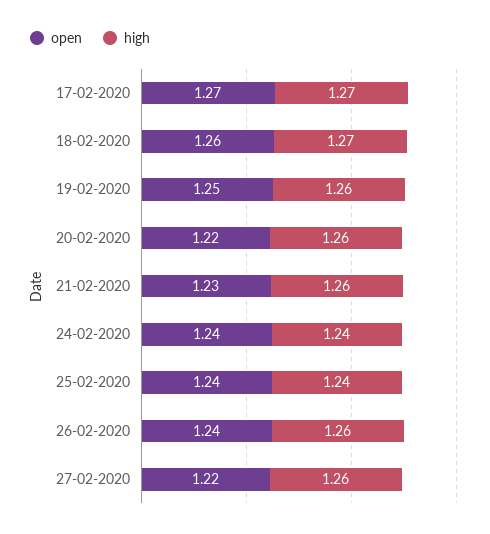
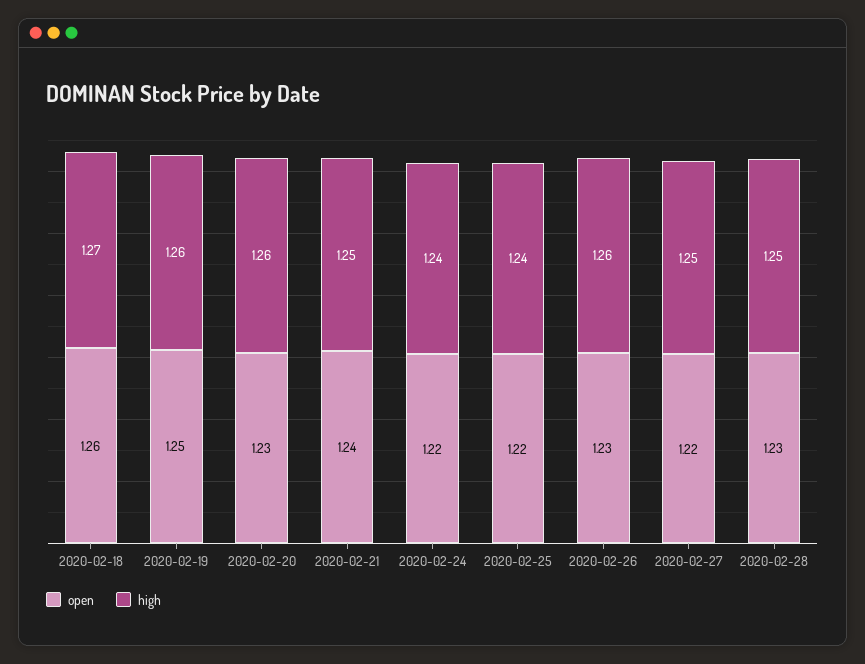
open, 17-02-2020: 1.27 -> none
high, 17-02-2020: 1.27 -> none
open, 20-02-2020: 1.22 -> 1.23
open, 21-02-2020: 1.23 -> 1.24
high, 21-02-2020: 1.26 -> 1.25
open, 24-02-2020: 1.24 -> 1.22
open, 25-02-2020: 1.24 -> 1.22
open, 26-02-2020: 1.24 -> 1.23
high, 27-02-2020: 1.26 -> 1.25
open, 2020-02-28: none -> 1.23
high, 2020-02-28: none -> 1.25

